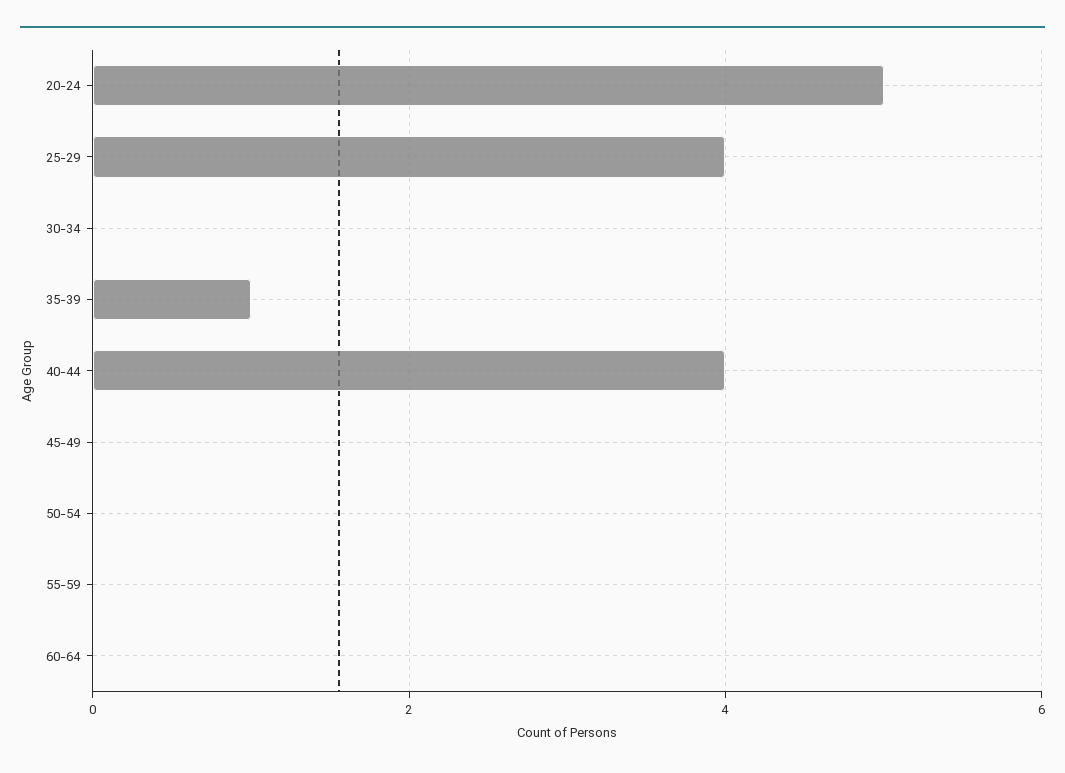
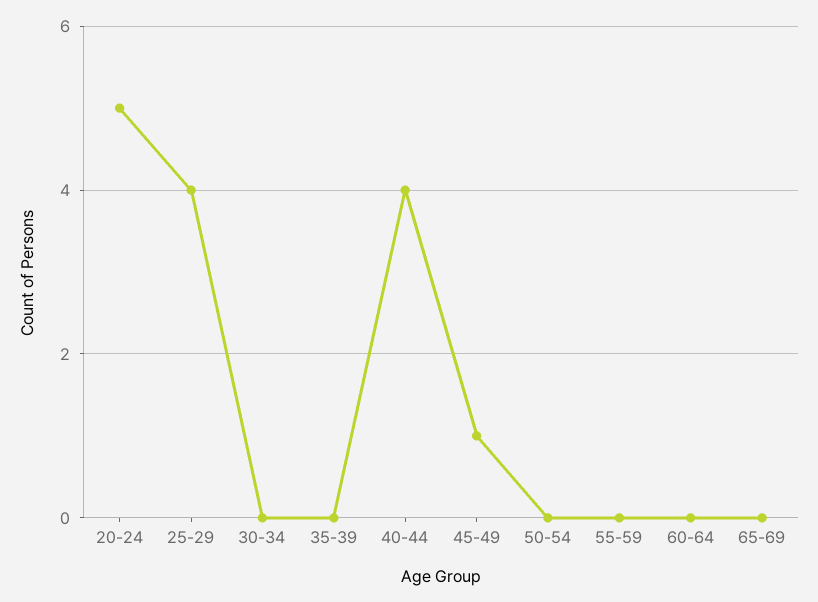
35-39: 1 -> 0
45-49: 0 -> 1
65-69: none -> 0

